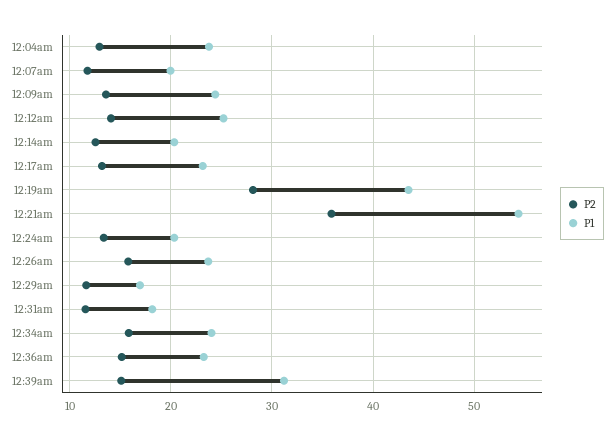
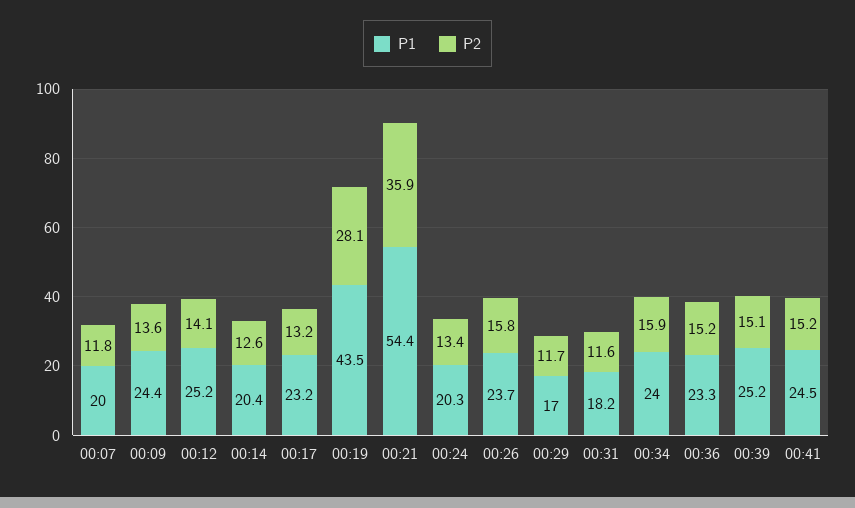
P2, 12:04am: 13 -> none
P1, 12:04am: 24 -> none
P1, 12:39am: 31 -> 25.2
P1, 00:41: none -> 24.5
P2, 00:41: none -> 15.2

